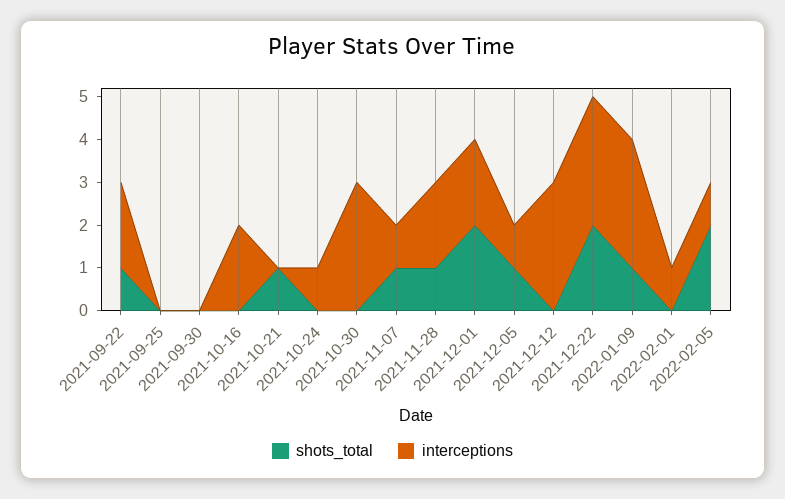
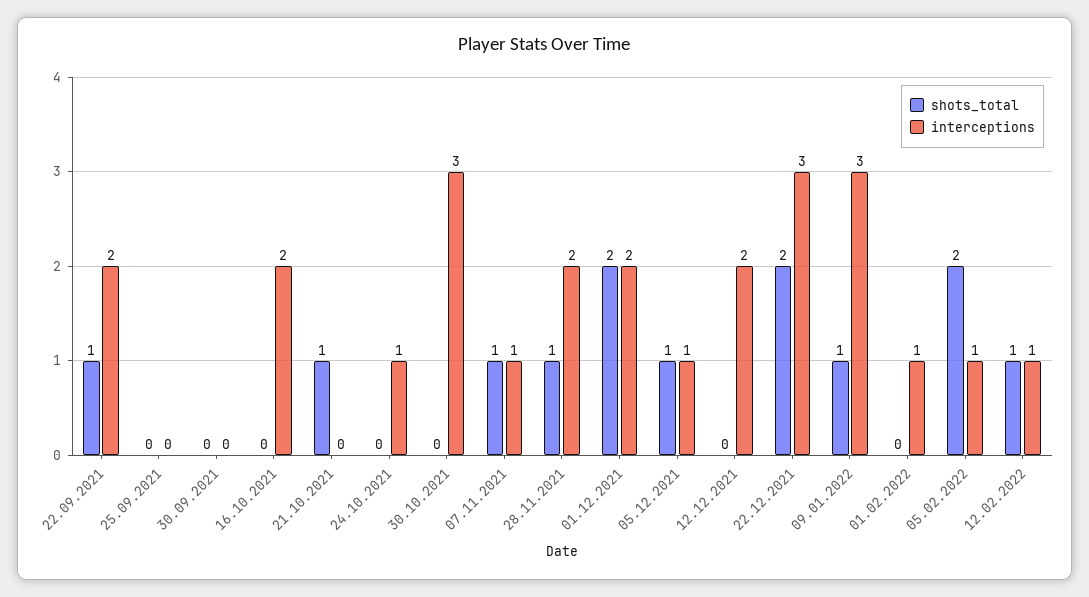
interceptions, 2021-12-12: 3 -> 2
shots_total, 12.02.2022: none -> 1
interceptions, 12.02.2022: none -> 1

